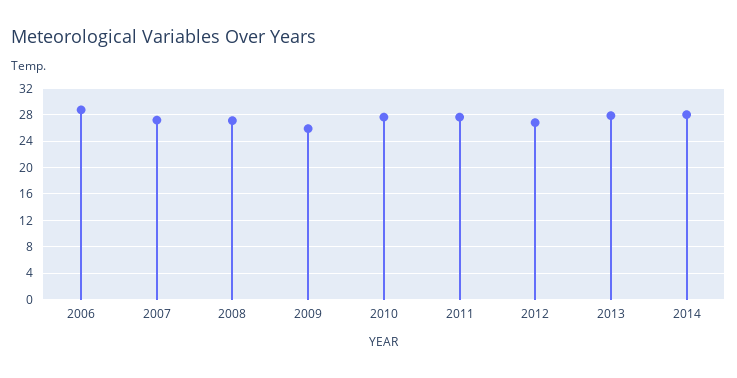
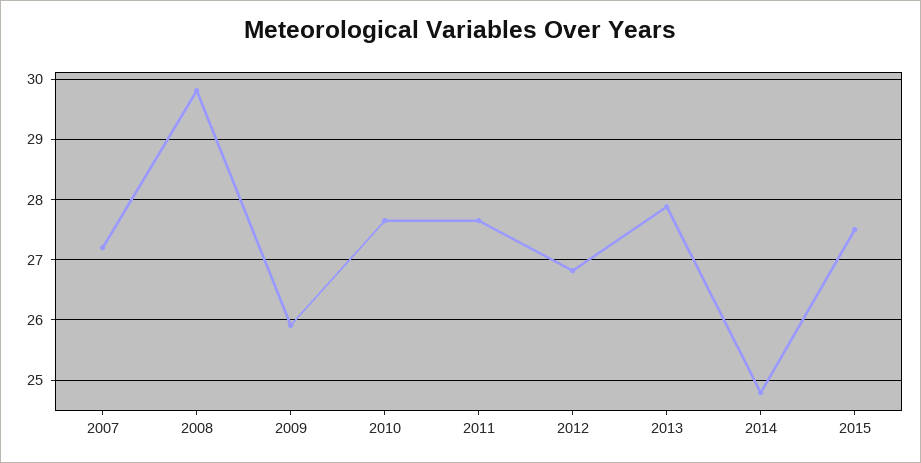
2006: 29 -> none
2008: 27 -> 29.8
2014: 28 -> 24.8
2015: none -> 27.5

